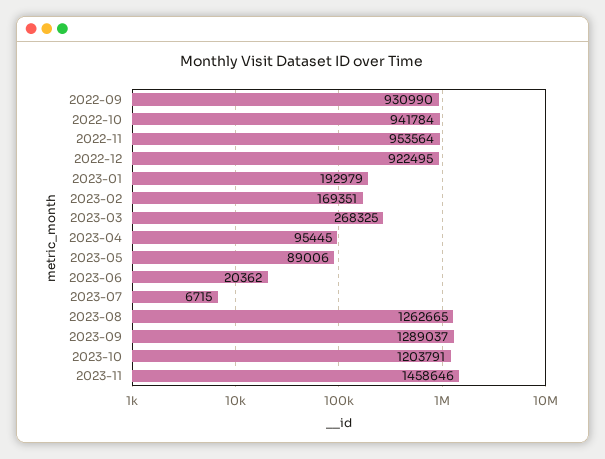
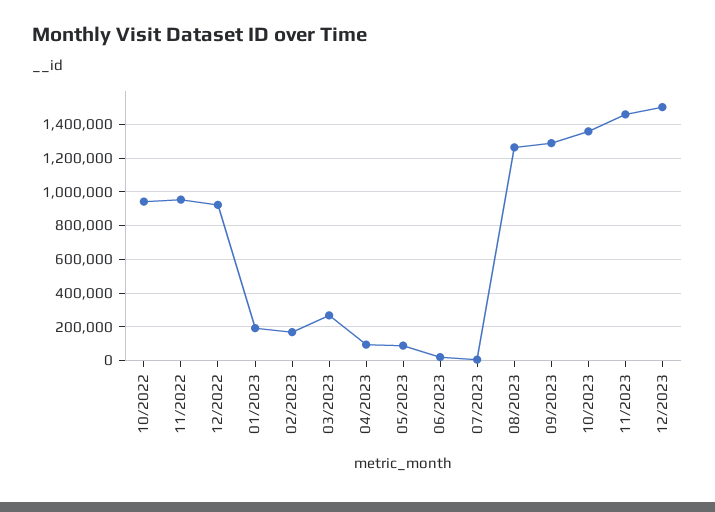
2022-09: 930990 -> none
2023-10: 1203791 -> 1350000
12/2023: none -> 1500000

